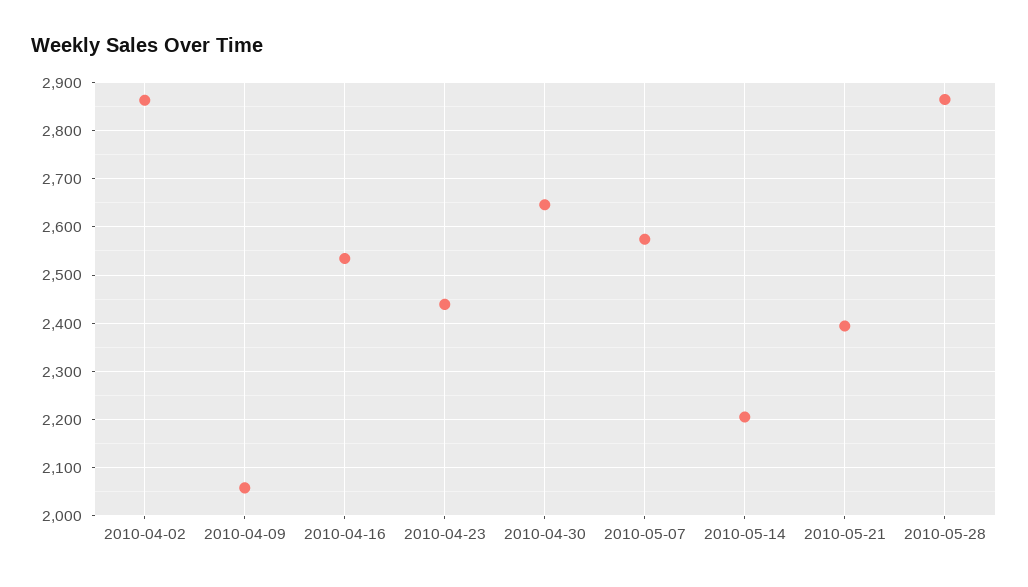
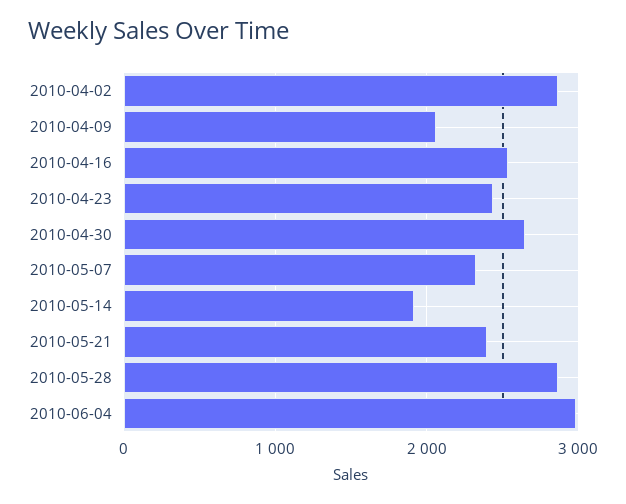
2010-05-07: 2580 -> 2300
2010-05-14: 2200 -> 1900
2010-06-04: none -> 3000

